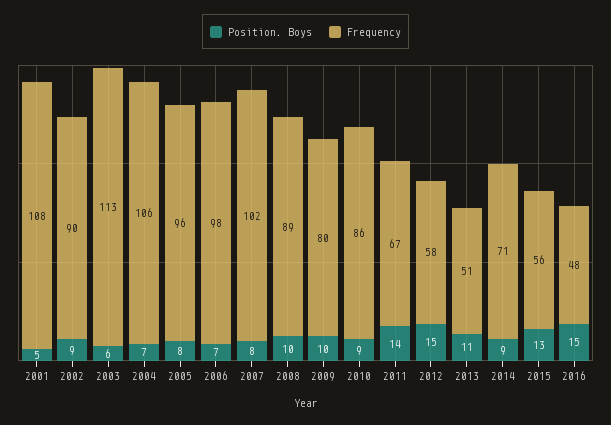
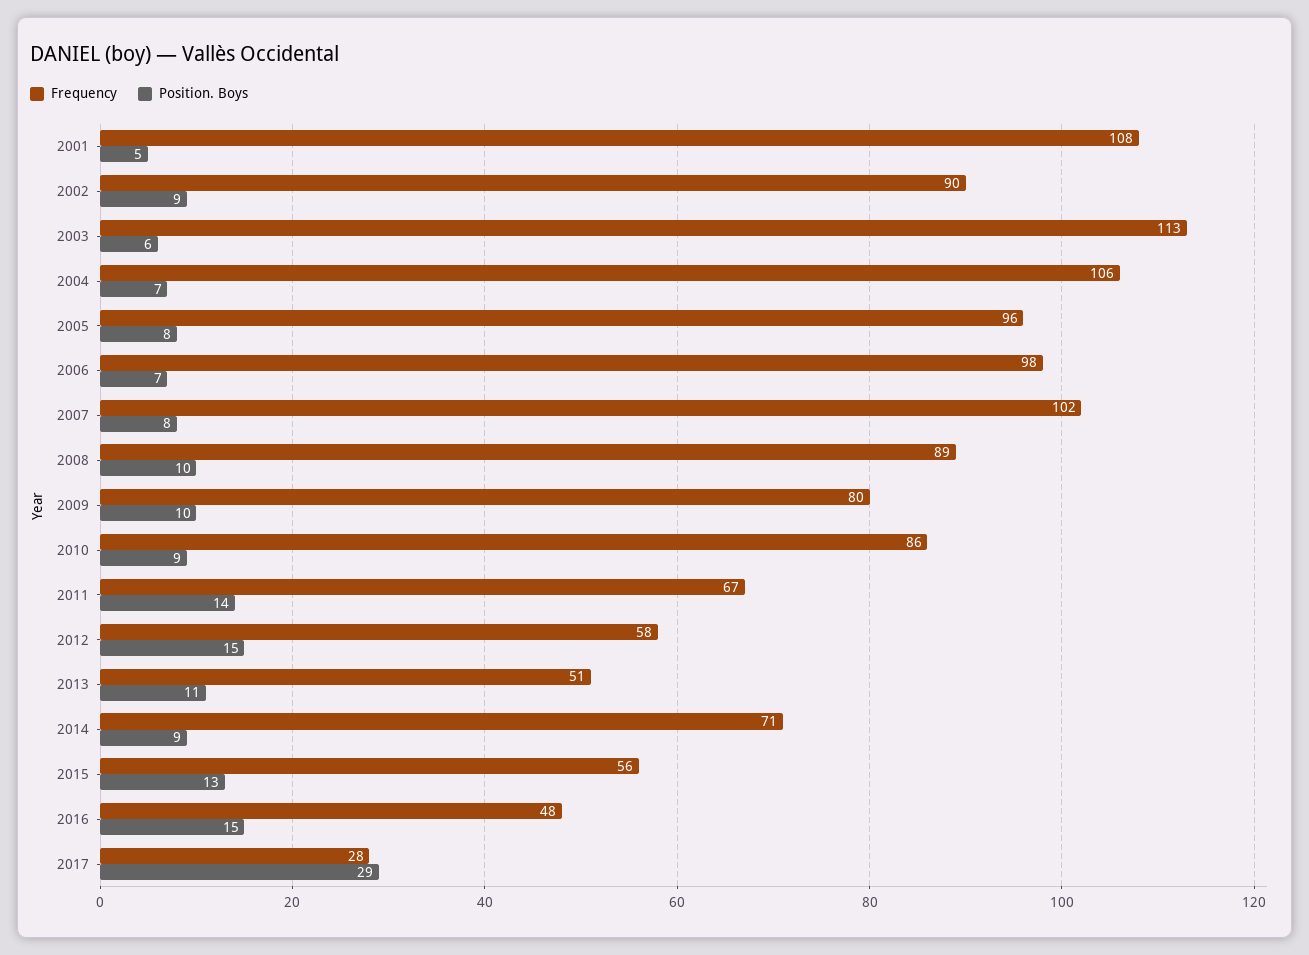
Frequency, 2017: none -> 28
Position. Boys, 2017: none -> 29

